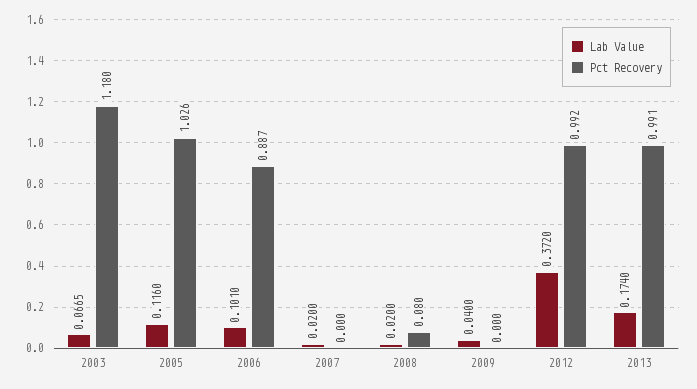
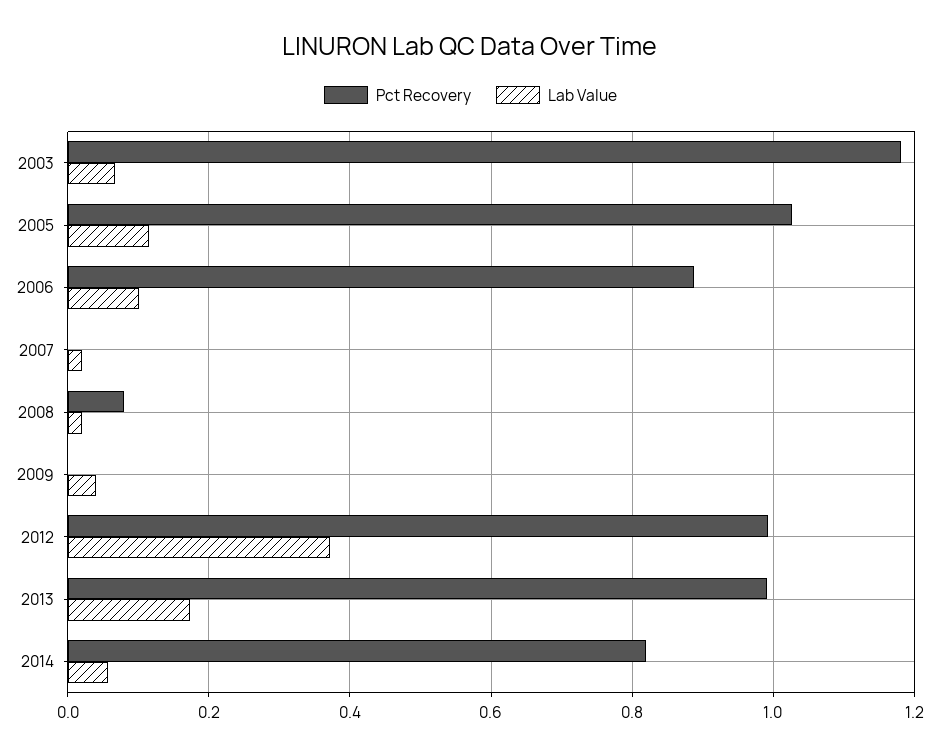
Pct Recovery, 2014: none -> 0.82
Lab Value, 2014: none -> 0.06

